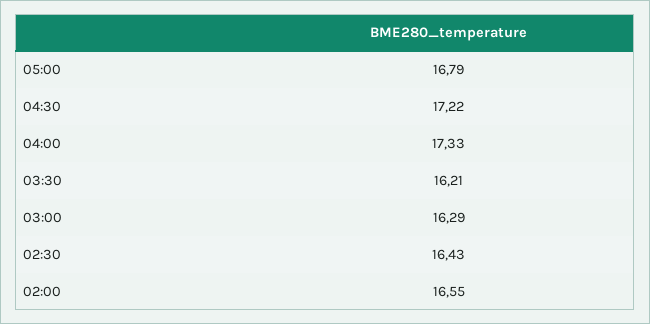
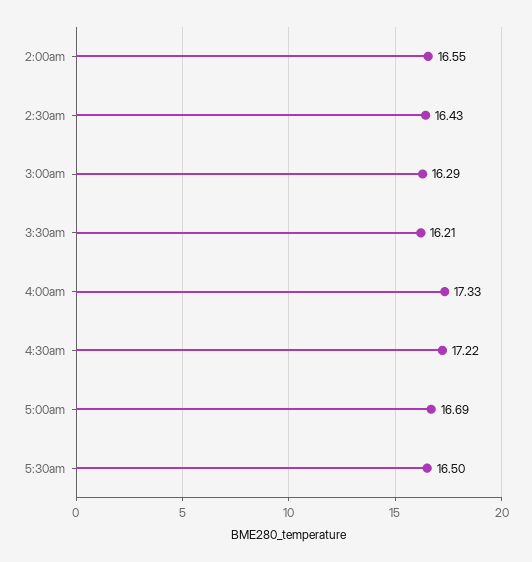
05:00: 16.79 -> 16.69
5:30am: none -> 16.5

